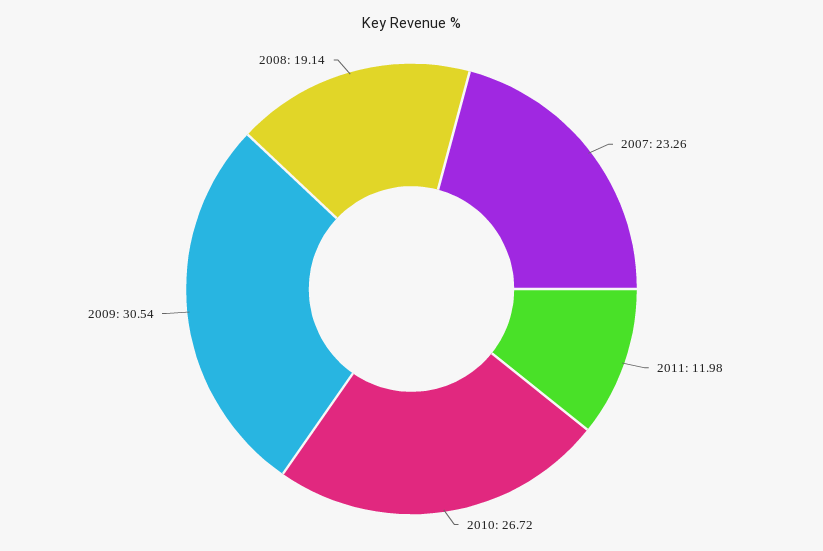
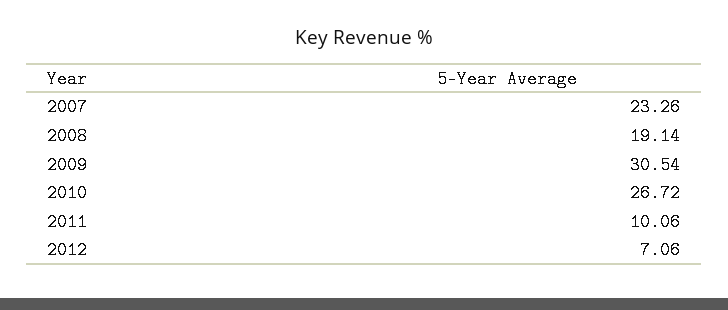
2011: 11.98 -> 10.06
2012: none -> 7.06

